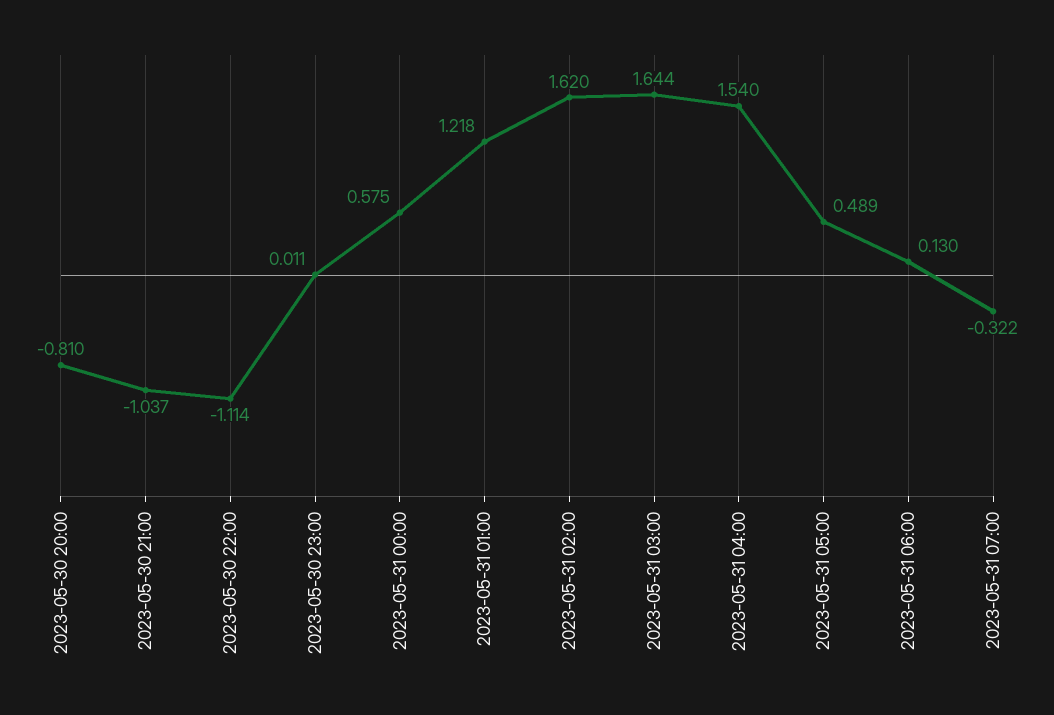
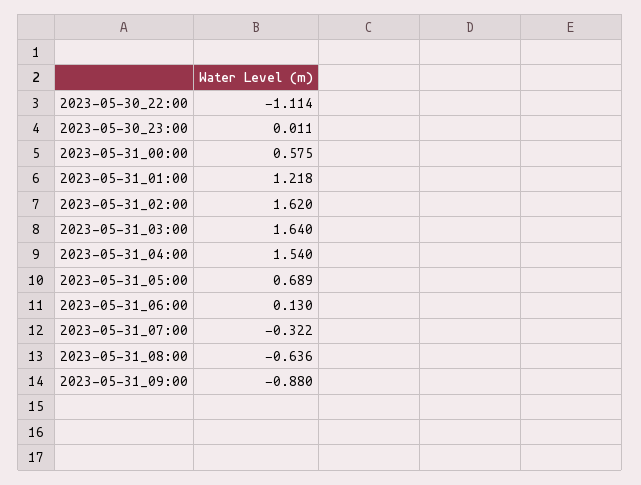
2023-05-30 20:00: -0.81 -> none
2023-05-30 21:00: -1.037 -> none
2023-05-31 03:00: 1.644 -> 1.64
2023-05-31 05:00: 0.489 -> 0.689
2023-05-31_08:00: none -> -0.636
2023-05-31_09:00: none -> -0.88

